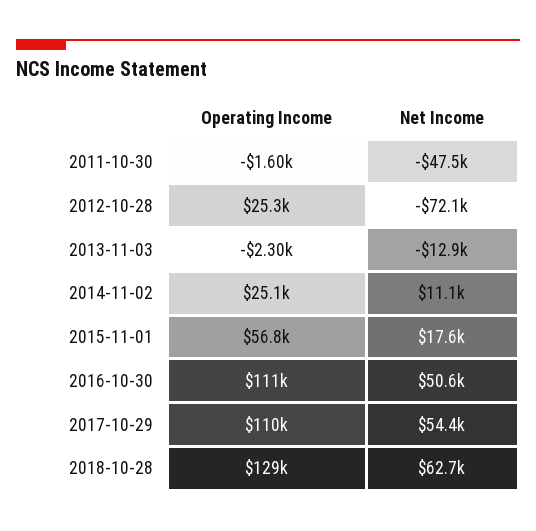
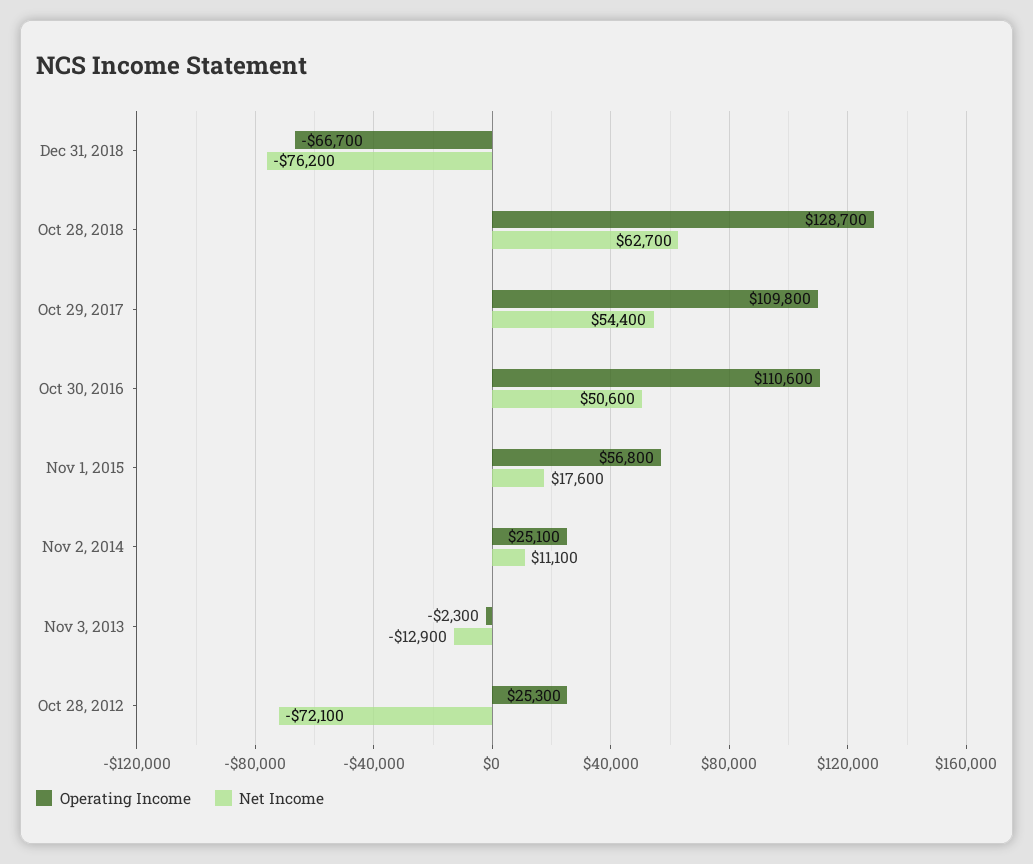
Operating Income, 2011-10-30: -1600 -> none
Net Income, 2011-10-30: -47500 -> none
Operating Income, Dec 31, 2018: none -> -66700
Net Income, Dec 31, 2018: none -> -76200

